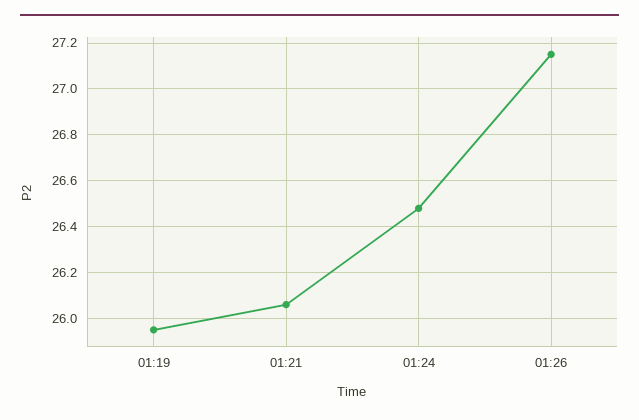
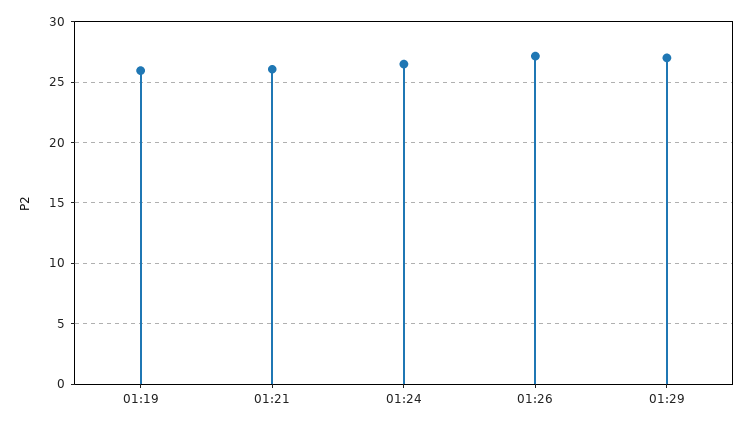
01:29: none -> 27

